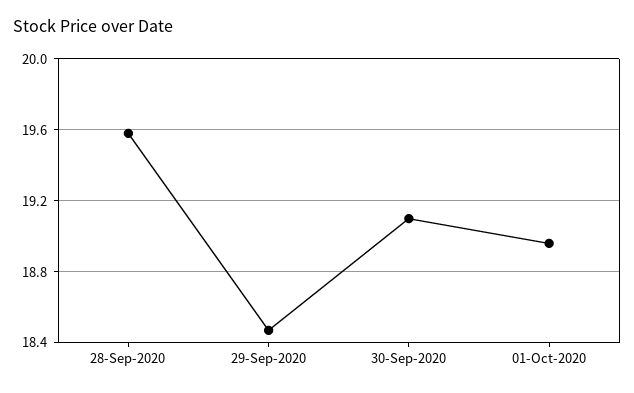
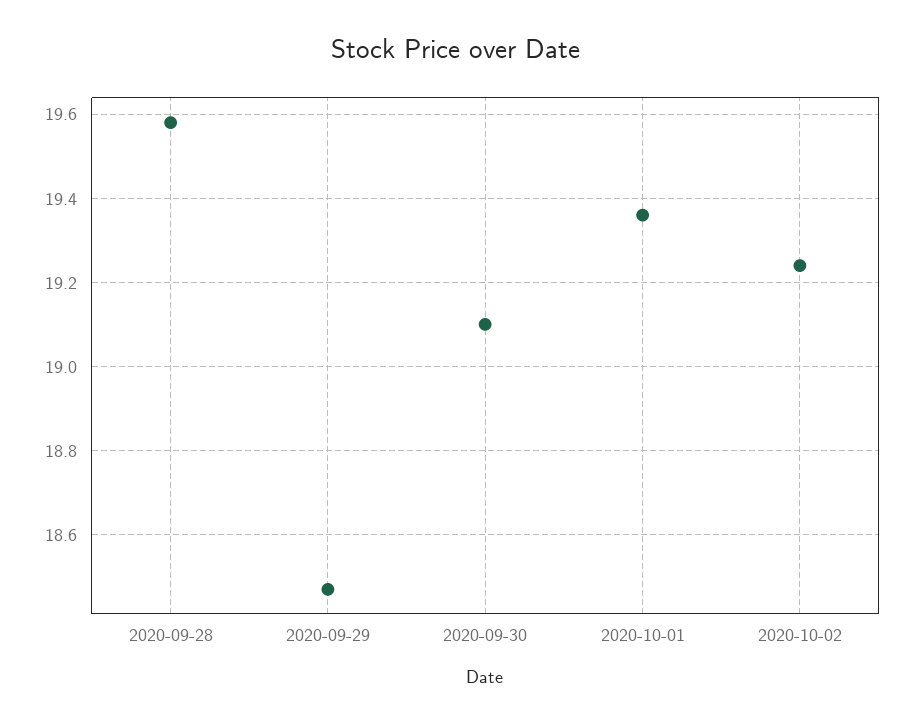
01-Oct-2020: 18.95 -> 19.35
2020-10-02: none -> 19.25

